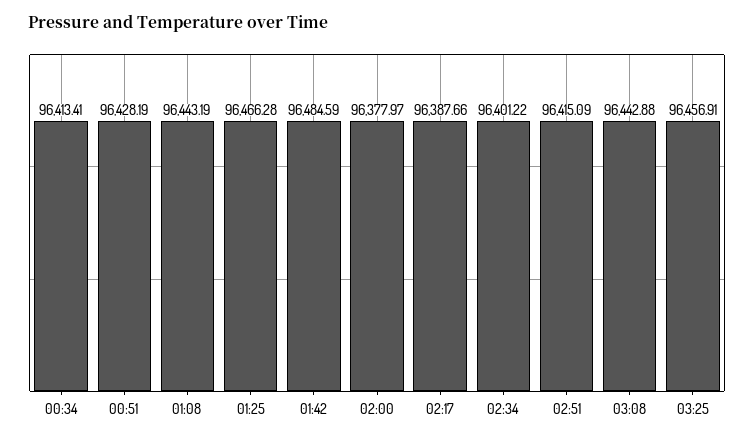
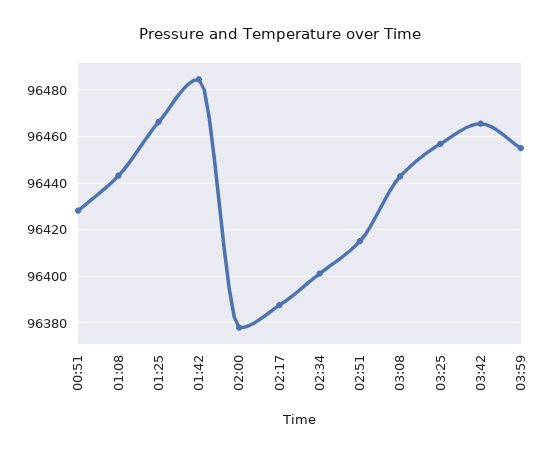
00:34: 96413.41 -> none
03:42: none -> 96465
03:59: none -> 96455

